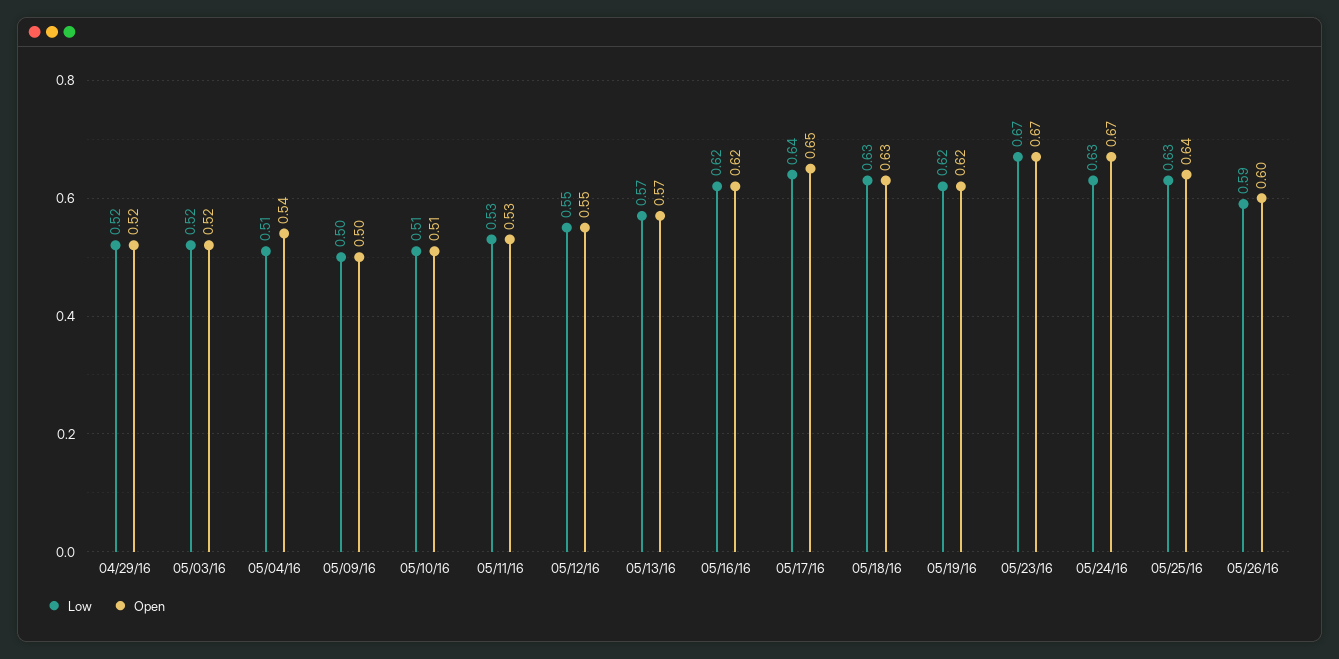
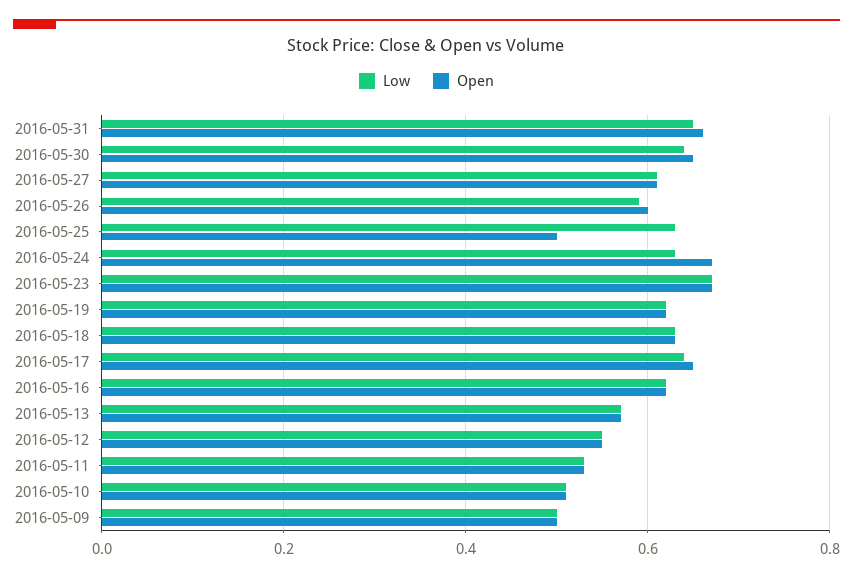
Low, 04/29/16: 0.52 -> none
Open, 04/29/16: 0.52 -> none
Low, 05/03/16: 0.52 -> none
Open, 05/03/16: 0.52 -> none
Low, 05/04/16: 0.51 -> none
Open, 05/04/16: 0.54 -> none
Open, 05/25/16: 0.64 -> 0.5
Low, 2016-05-31: none -> 0.65
Open, 2016-05-31: none -> 0.65
Low, 2016-05-30: none -> 0.65
Open, 2016-05-30: none -> 0.65
Low, 2016-05-27: none -> 0.6
Open, 2016-05-27: none -> 0.6

